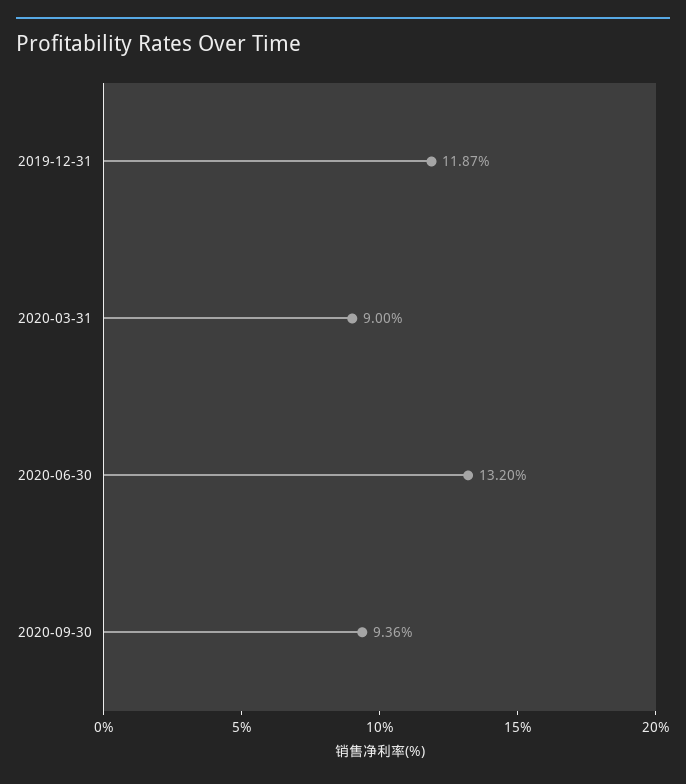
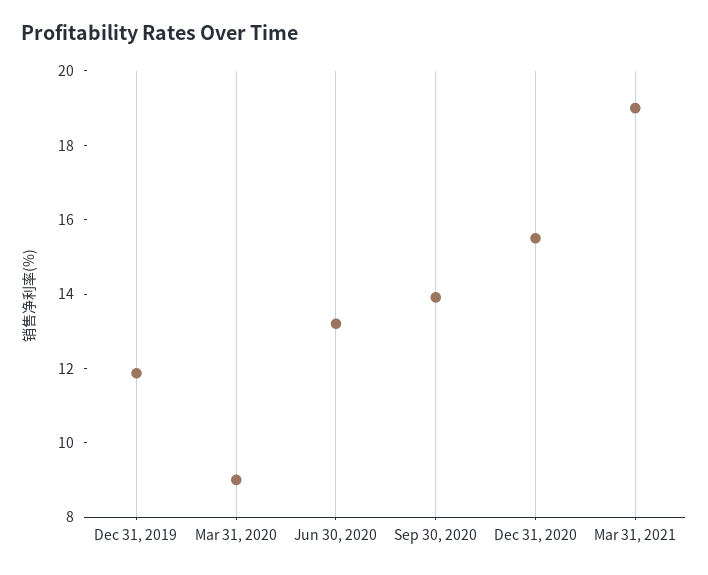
2020-09-30: 9.36 -> 14
Dec 31, 2020: none -> 15.5
Mar 31, 2021: none -> 19

